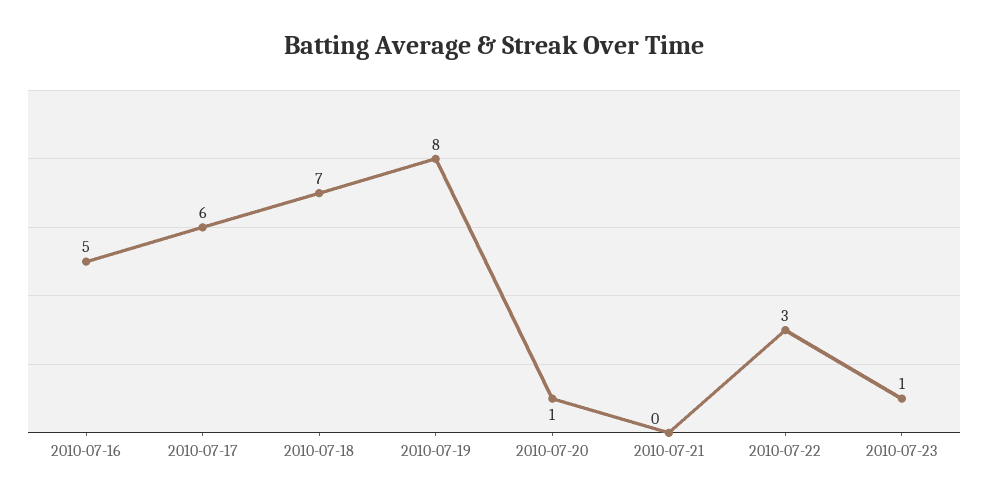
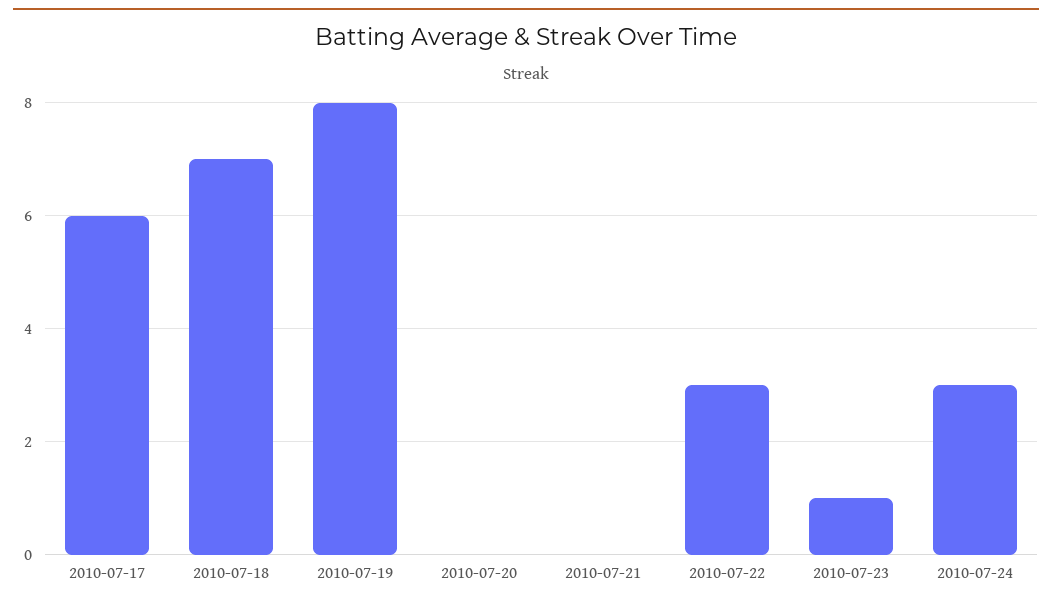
2010-07-16: 5 -> none
2010-07-20: 1 -> 0
2010-07-24: none -> 3

